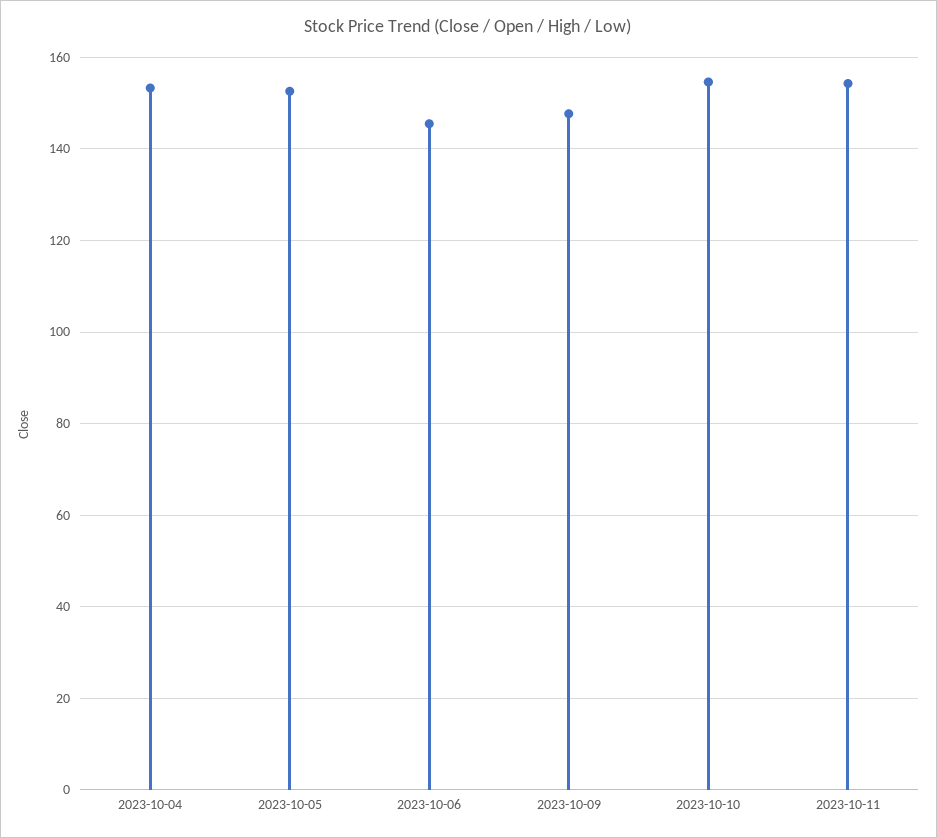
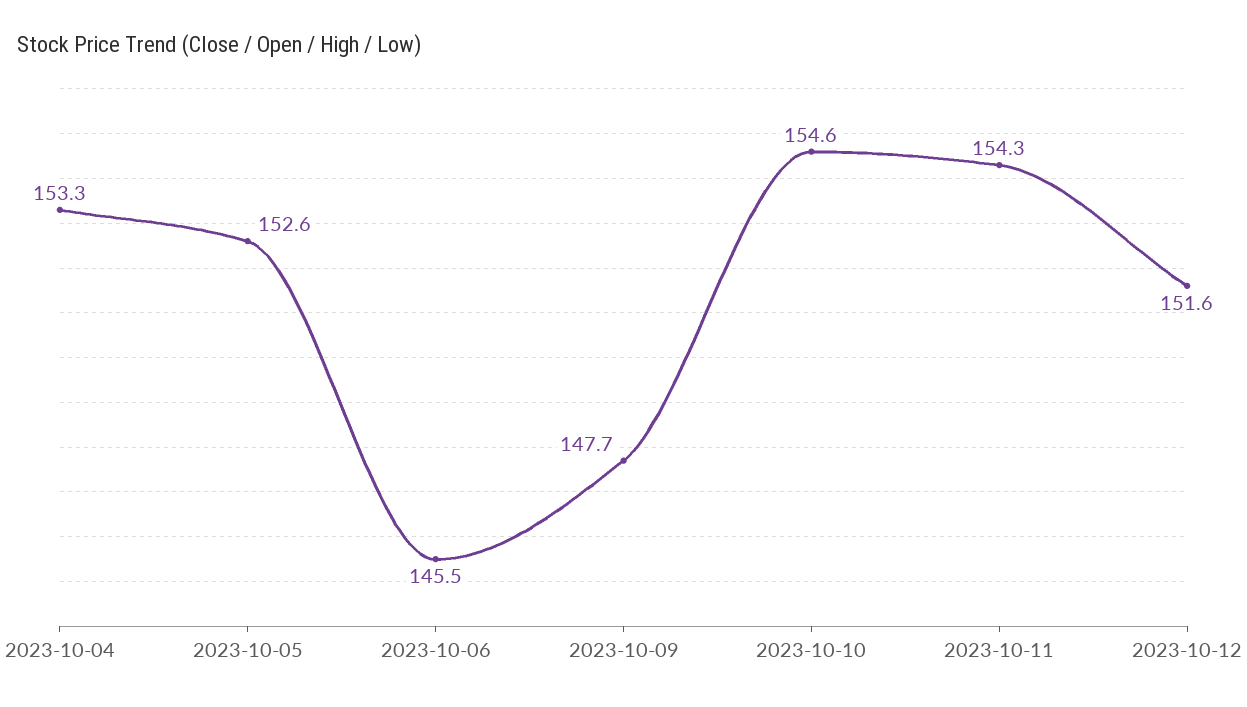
2023-10-12: none -> 151.6

